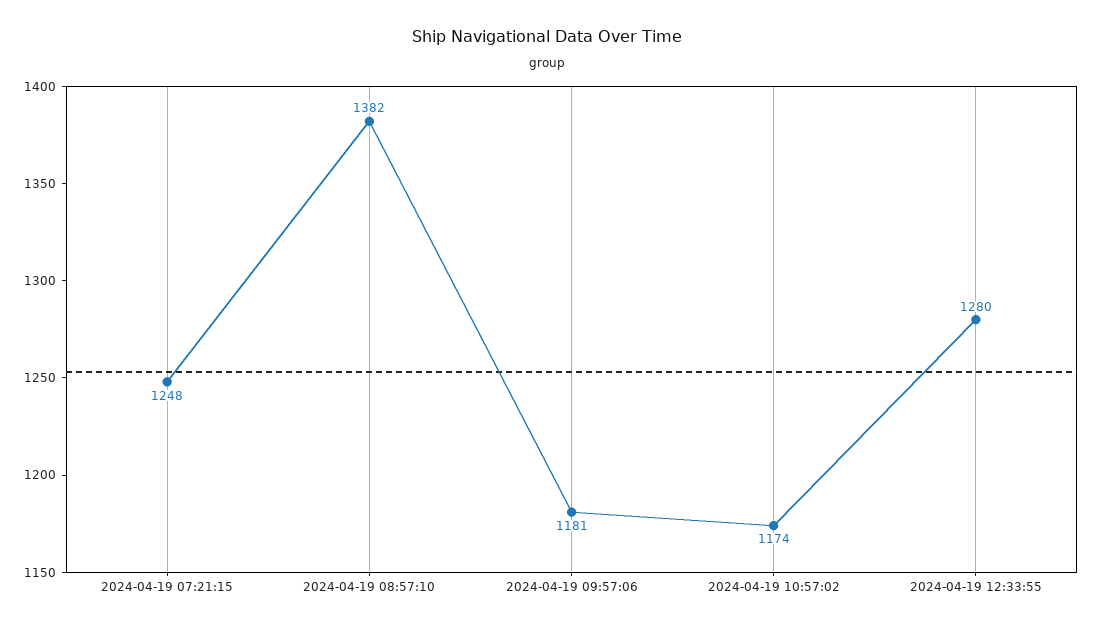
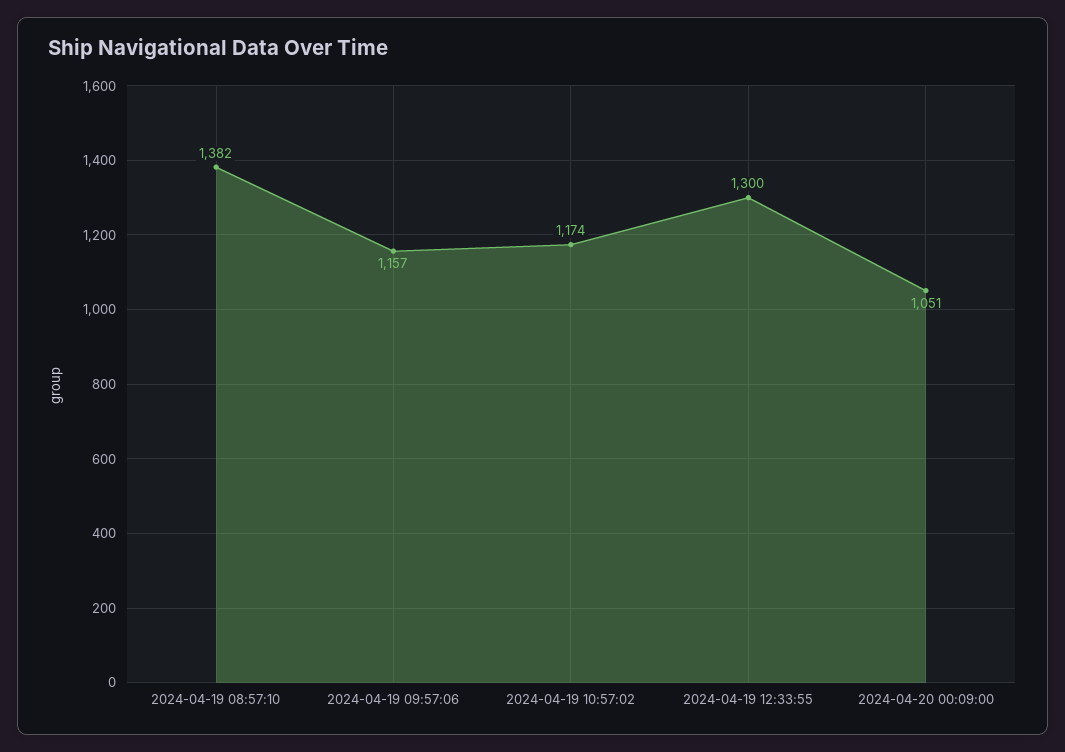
2024-04-19 07:21:15: 1248 -> none
2024-04-19 09:57:06: 1181 -> 1157
2024-04-19 12:33:55: 1280 -> 1300
2024-04-20 00:09:00: none -> 1051

